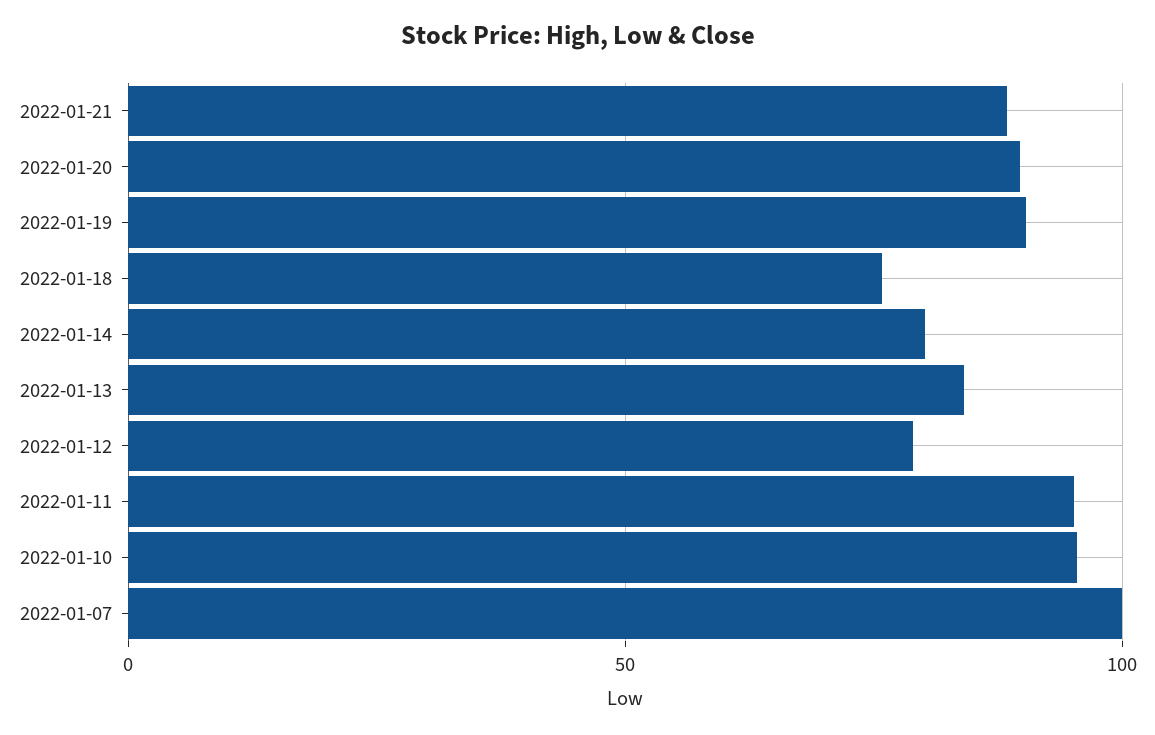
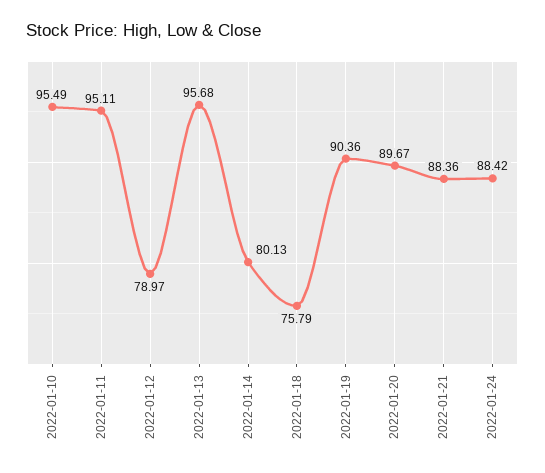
2022-01-13: 85 -> 95.68
2022-01-07: 100 -> none
2022-01-24: none -> 88.42

